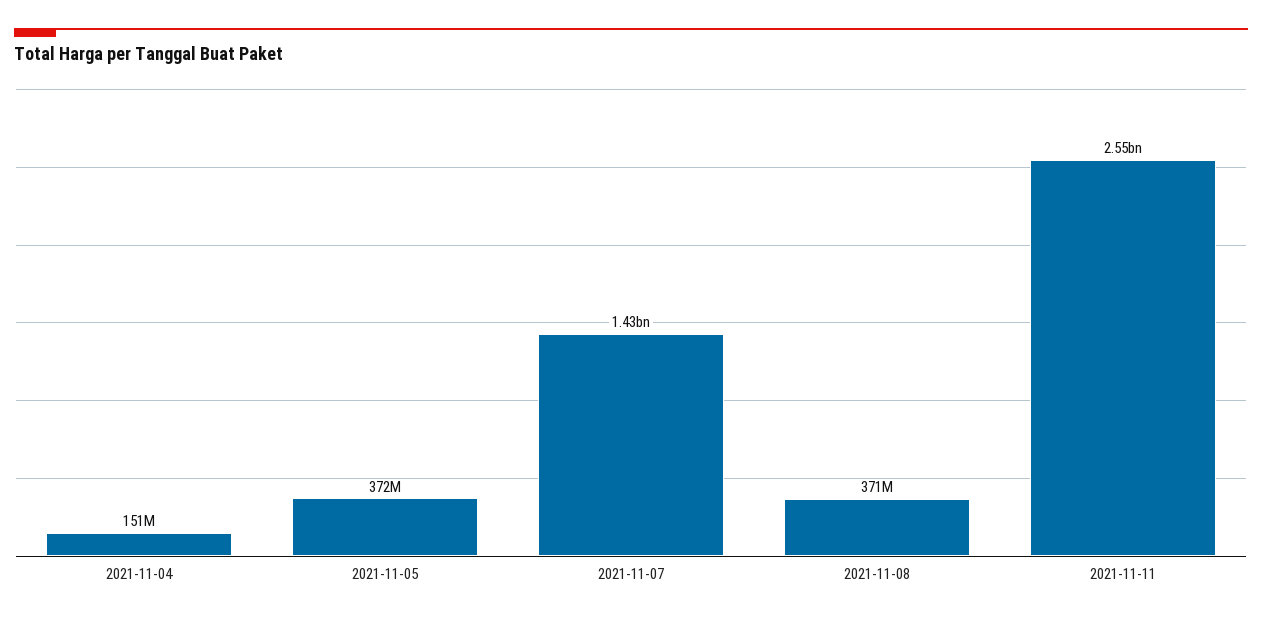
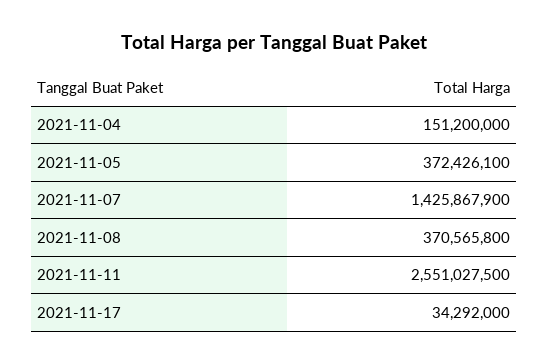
2021-11-17: none -> 34292000

